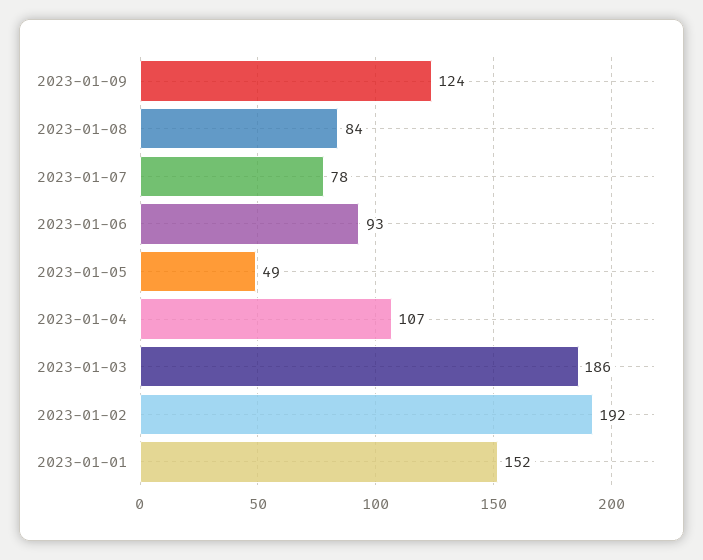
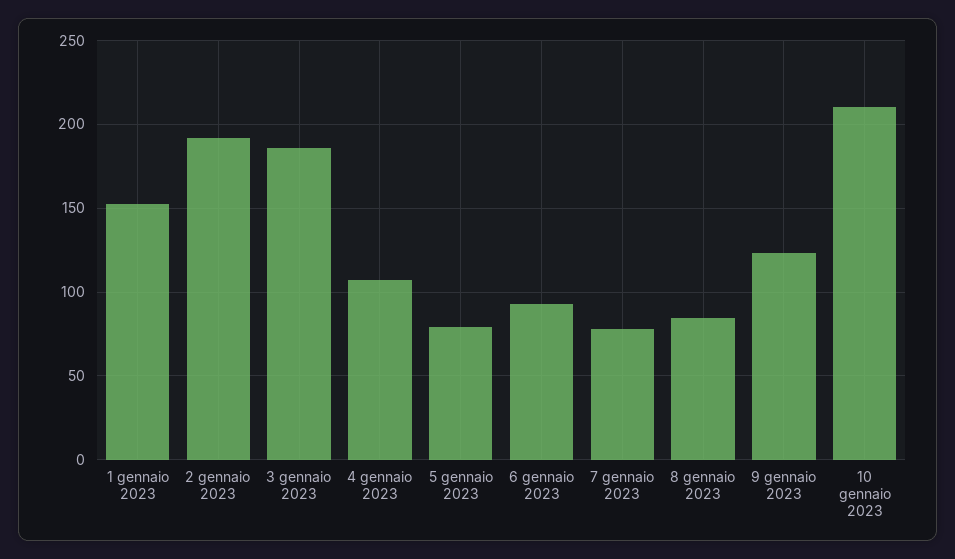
2023-01-05: 49 -> 80
10 gennaio 2023: none -> 210

